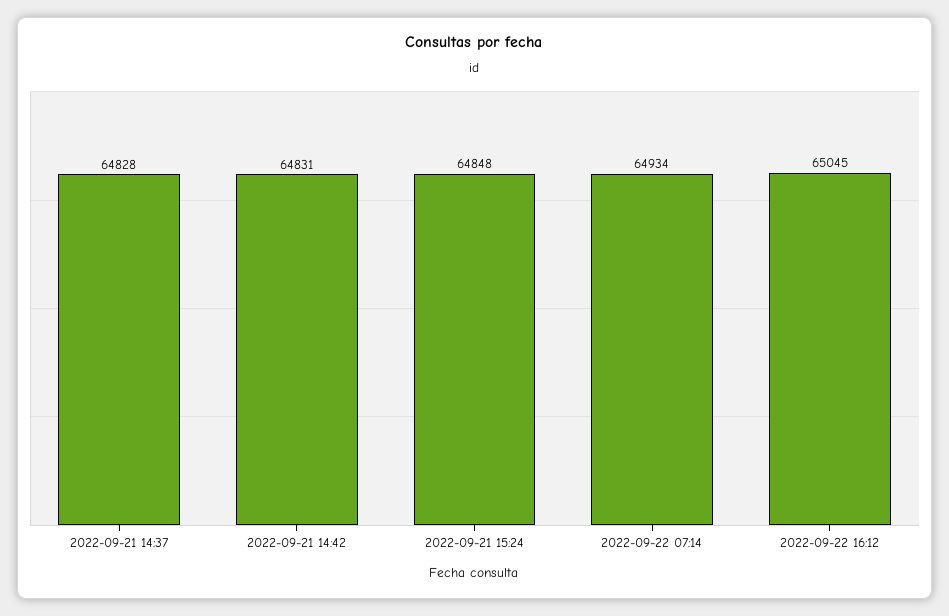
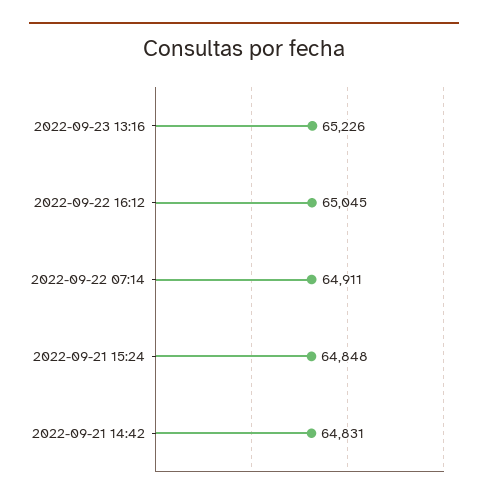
2022-09-21 14:37: 64828 -> none
2022-09-22 07:14: 64934 -> 64911
2022-09-23 13:16: none -> 65226

